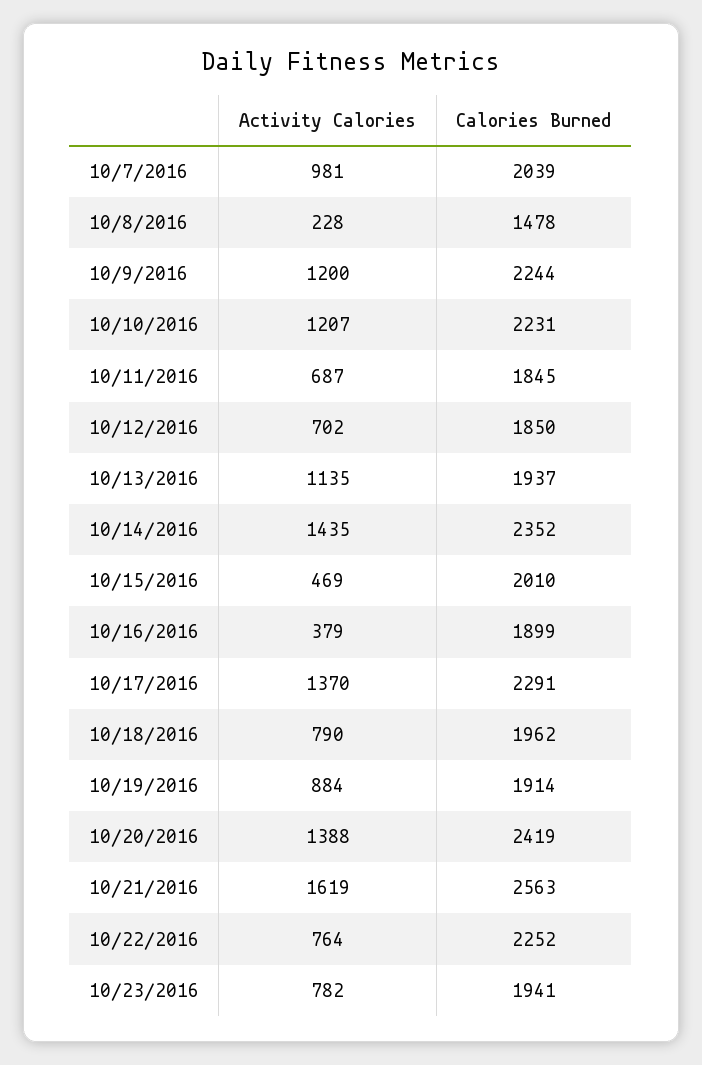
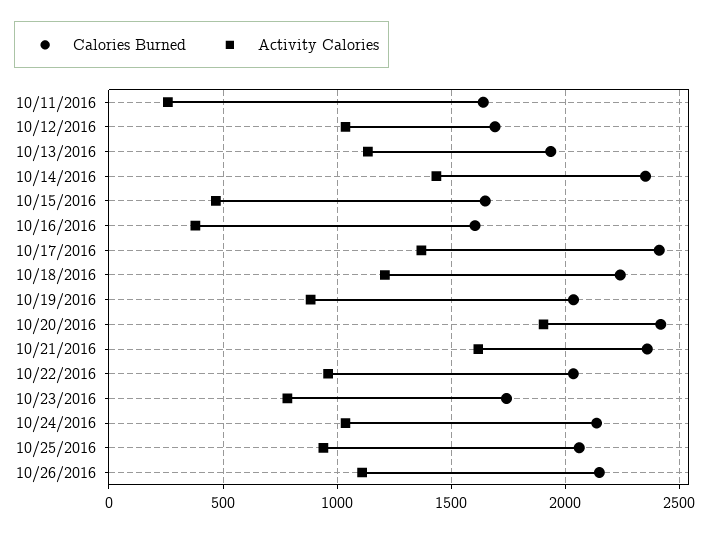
Activity Calories, 10/7/2016: 981 -> none
Calories Burned, 10/7/2016: 2039 -> none
Activity Calories, 10/8/2016: 228 -> none
Calories Burned, 10/8/2016: 1478 -> none
Activity Calories, 10/9/2016: 1200 -> none
Calories Burned, 10/9/2016: 2244 -> none
Activity Calories, 10/10/2016: 1207 -> none
Calories Burned, 10/10/2016: 2231 -> none
Activity Calories, 10/11/2016: 687 -> 250
Calories Burned, 10/11/2016: 1845 -> 1650
Activity Calories, 10/12/2016: 702 -> 1050
Calories Burned, 10/12/2016: 1850 -> 1700
Calories Burned, 10/15/2016: 2010 -> 1650
Calories Burned, 10/16/2016: 1899 -> 1600
Calories Burned, 10/17/2016: 2291 -> 2400
Activity Calories, 10/18/2016: 790 -> 1200
Calories Burned, 10/18/2016: 1962 -> 2250
Calories Burned, 10/19/2016: 1914 -> 2050
Activity Calories, 10/20/2016: 1388 -> 1900
Calories Burned, 10/21/2016: 2563 -> 2350
Activity Calories, 10/22/2016: 764 -> 950
Calories Burned, 10/22/2016: 2252 -> 2050
Calories Burned, 10/23/2016: 1941 -> 1750
Calories Burned, 10/24/2016: none -> 2150
Activity Calories, 10/24/2016: none -> 1050
Calories Burned, 10/25/2016: none -> 2050
Activity Calories, 10/25/2016: none -> 950
Calories Burned, 10/26/2016: none -> 2150
Activity Calories, 10/26/2016: none -> 1100

